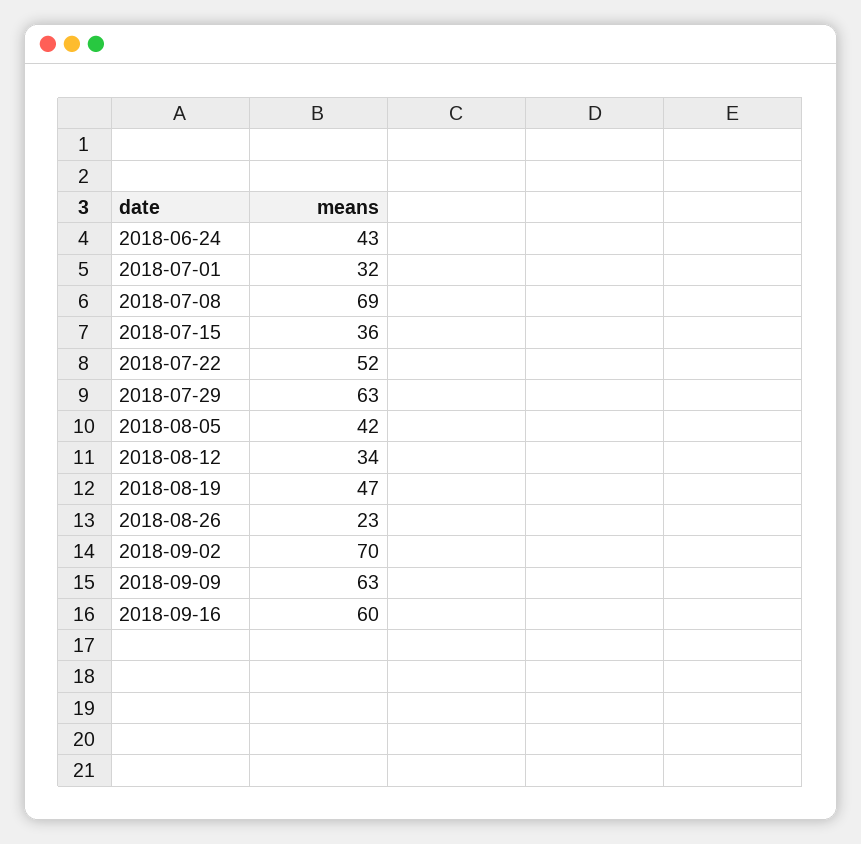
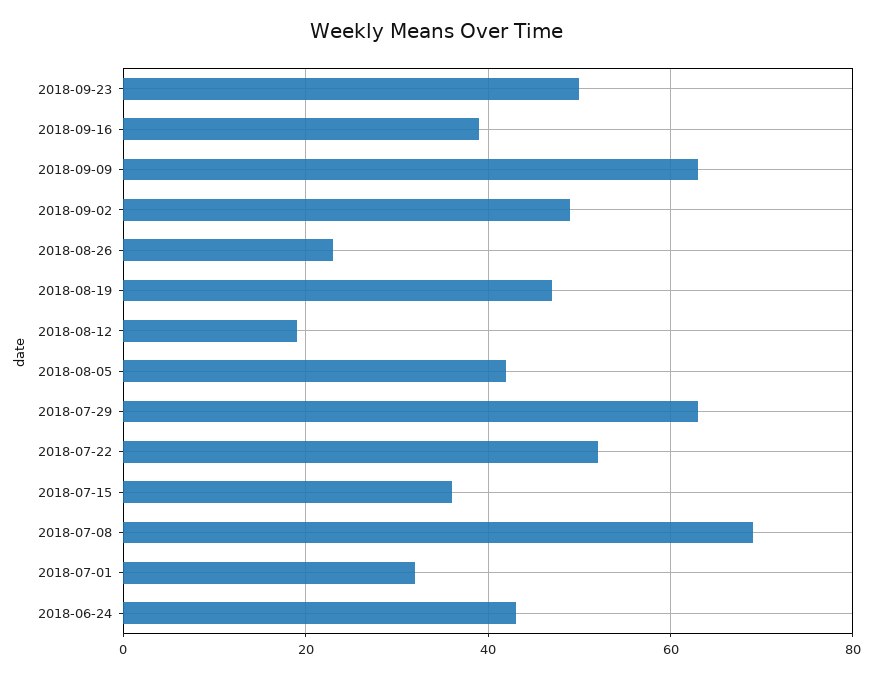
2018-08-12: 34 -> 20
2018-09-02: 70 -> 50
2018-09-16: 60 -> 40
2018-09-23: none -> 50

